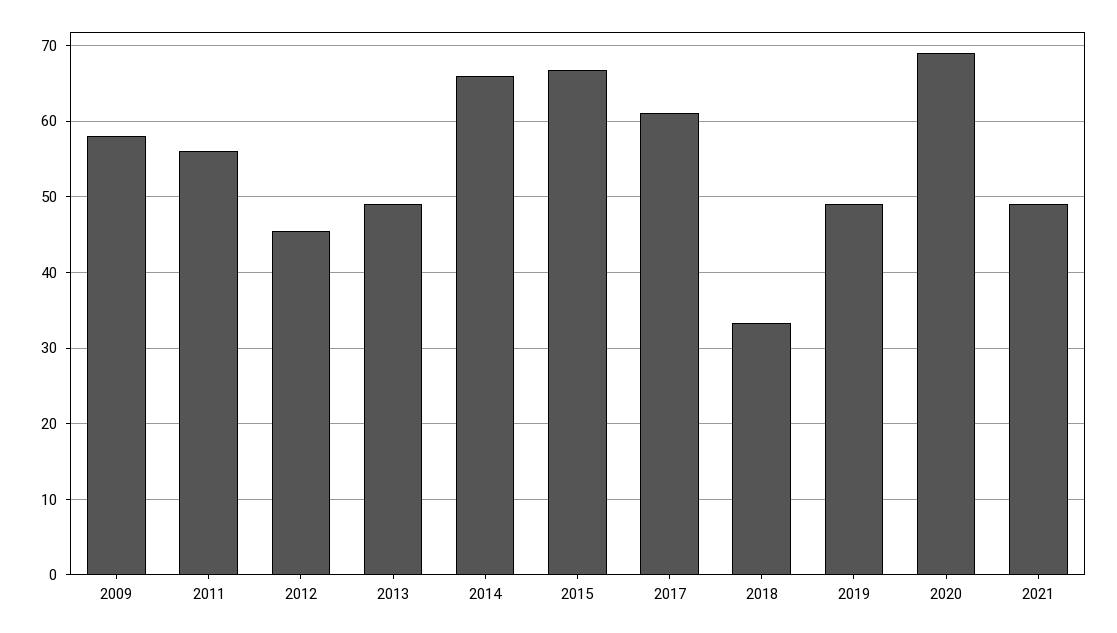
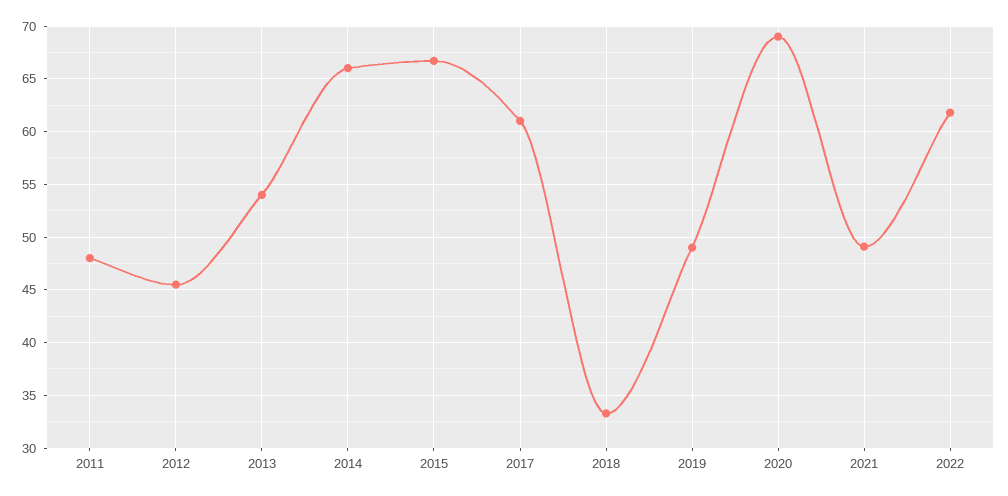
2009: 58 -> none
2011: 56 -> 48
2013: 49 -> 54
2022: none -> 62

